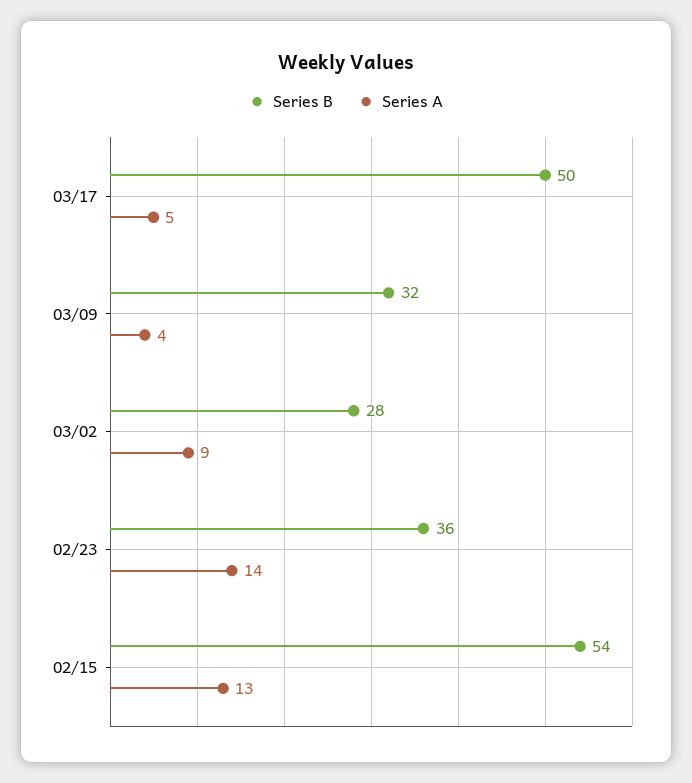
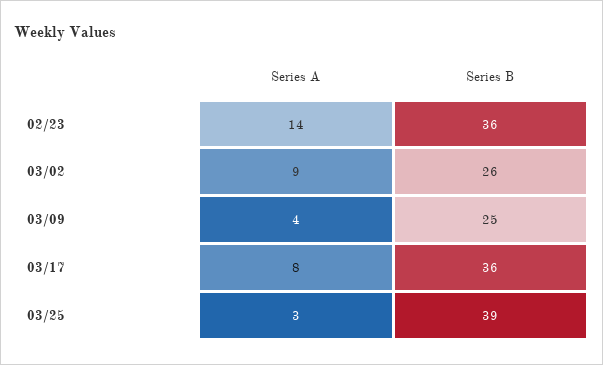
Series B, 03/17: 50 -> 36
Series A, 03/17: 5 -> 8
Series B, 03/09: 32 -> 25
Series B, 03/02: 28 -> 26
Series B, 02/15: 54 -> none
Series A, 02/15: 13 -> none
Series A, 03/25: none -> 3
Series B, 03/25: none -> 39

